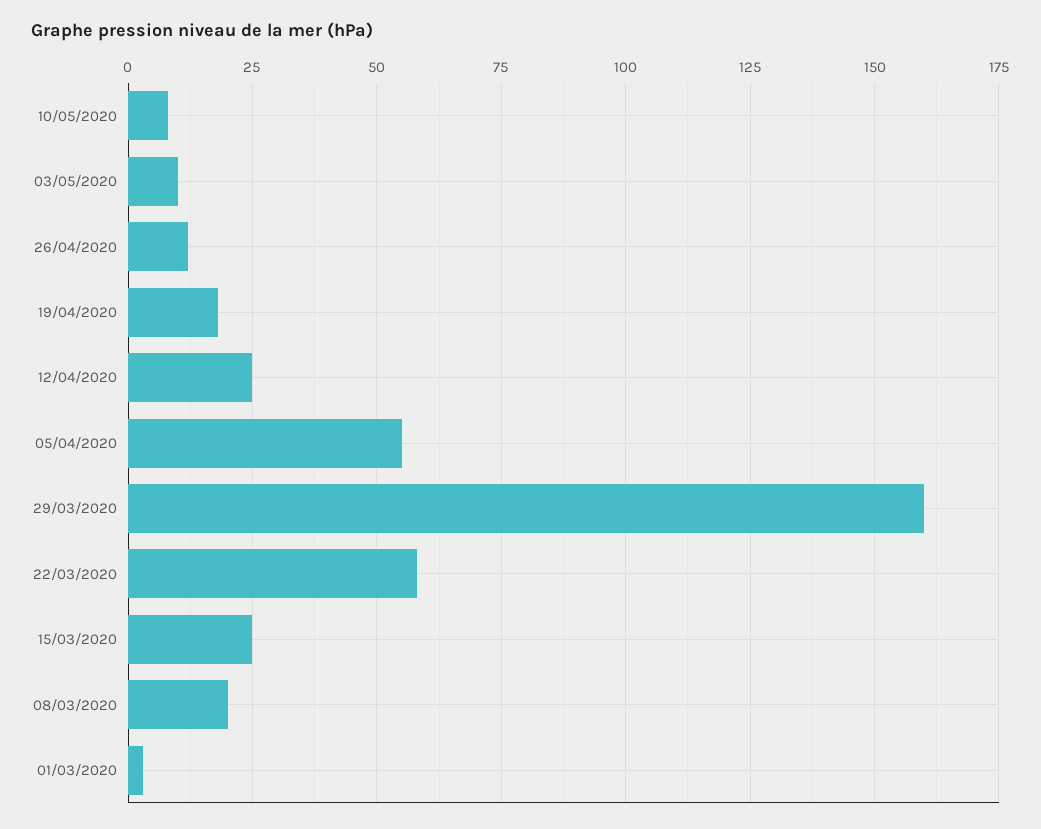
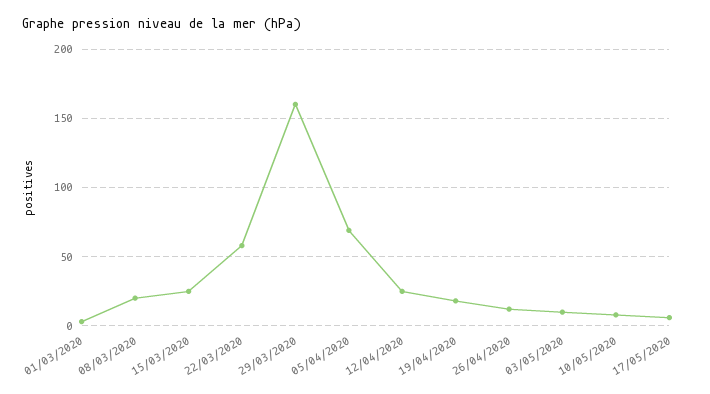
05/04/2020: 55 -> 70
17/05/2020: none -> 5

